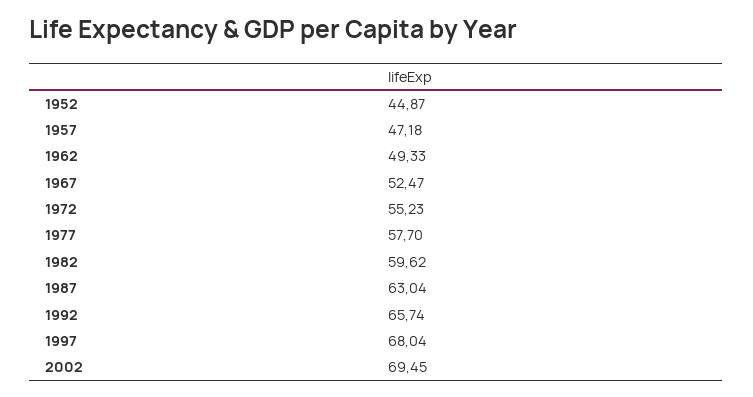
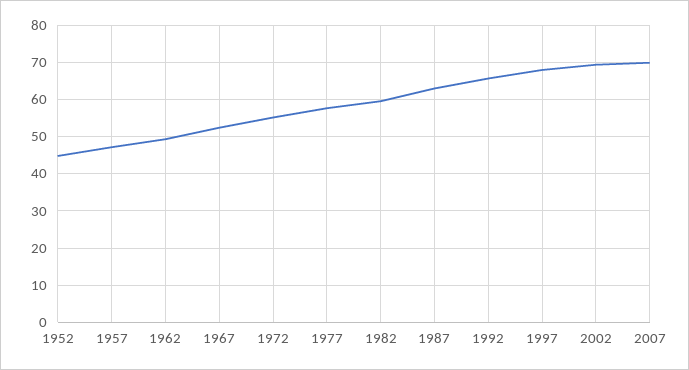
2007: none -> 70

